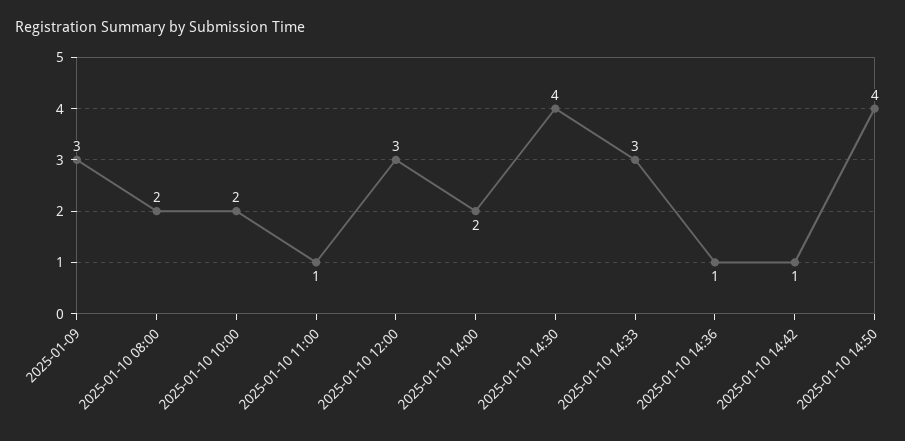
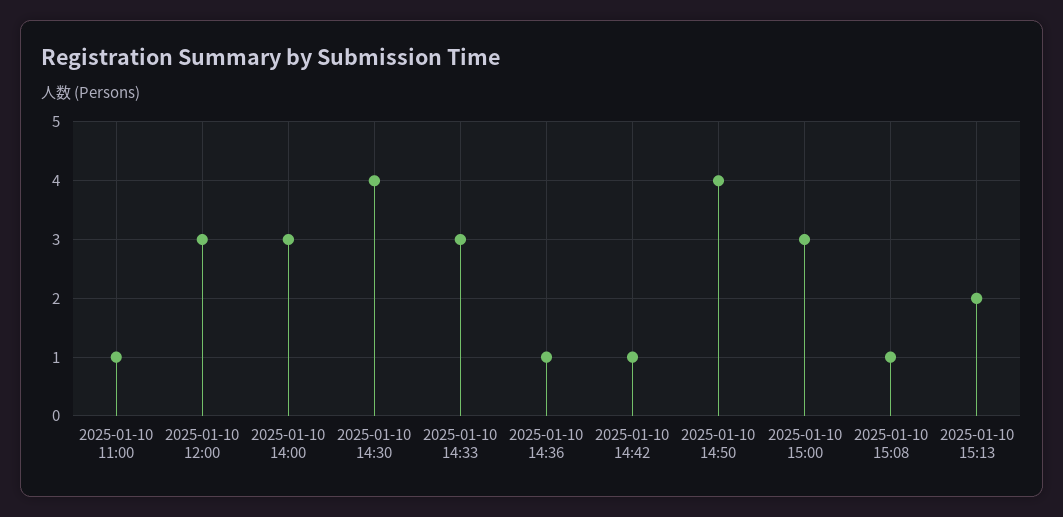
2025-01-09: 3 -> none
2025-01-10 08:00: 2 -> none
2025-01-10 10:00: 2 -> none
2025-01-10 14:00: 2 -> 3
2025-01-10 15:00: none -> 3
2025-01-10 15:08: none -> 1
2025-01-10 15:13: none -> 2

